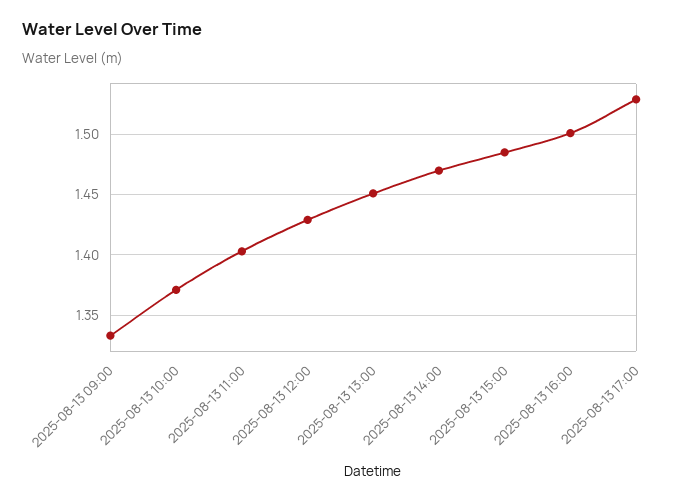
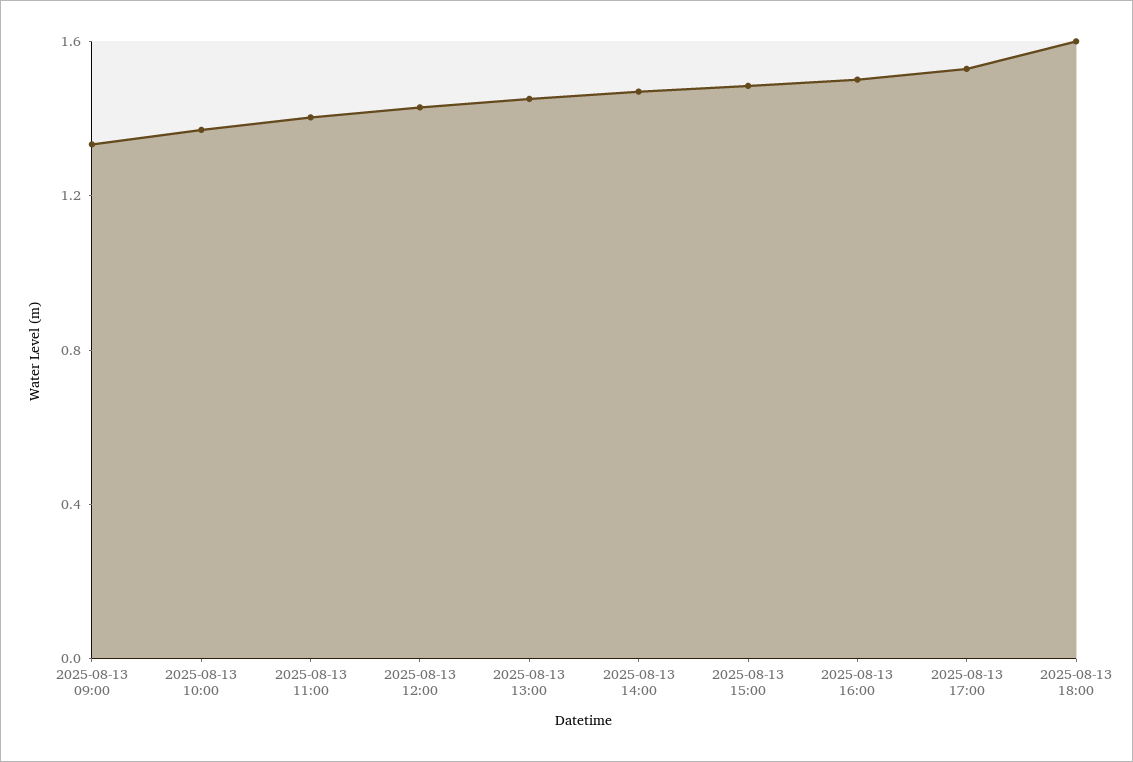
2025-08-13 18:00: none -> 1.6

